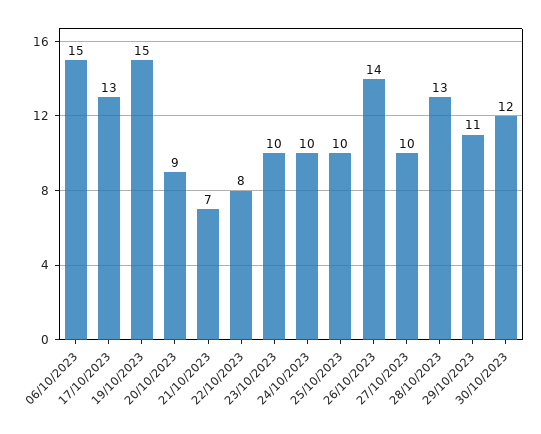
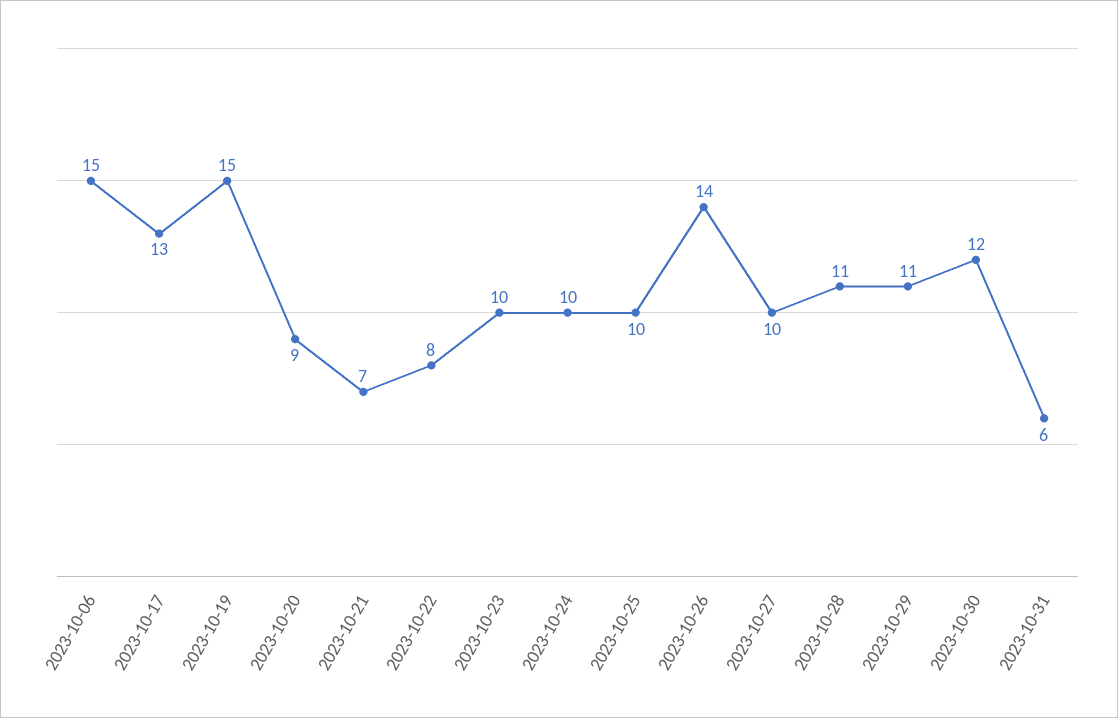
28/10/2023: 13 -> 11
2023-10-31: none -> 6

